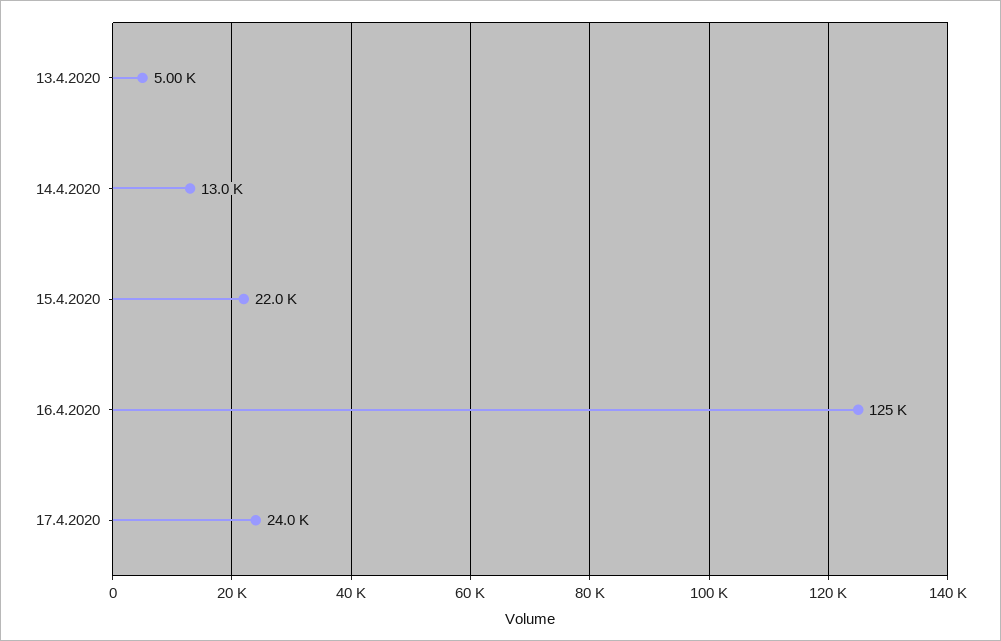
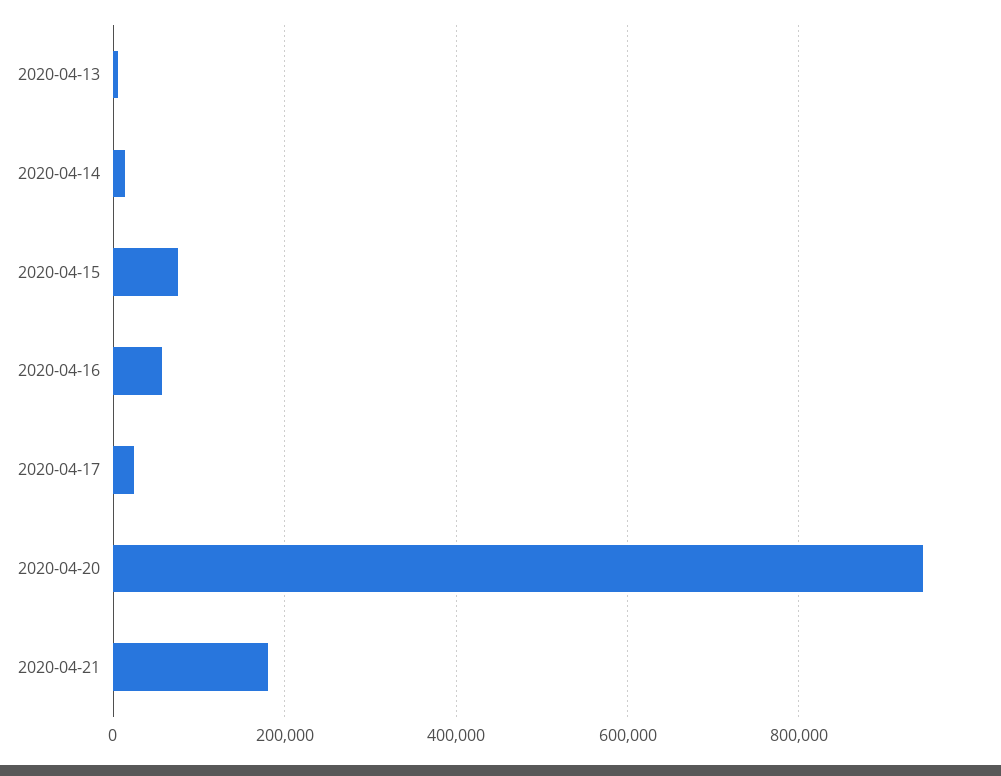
15.4.2020: 22000 -> 80000
16.4.2020: 125000 -> 60000
2020-04-20: none -> 940000
2020-04-21: none -> 180000

